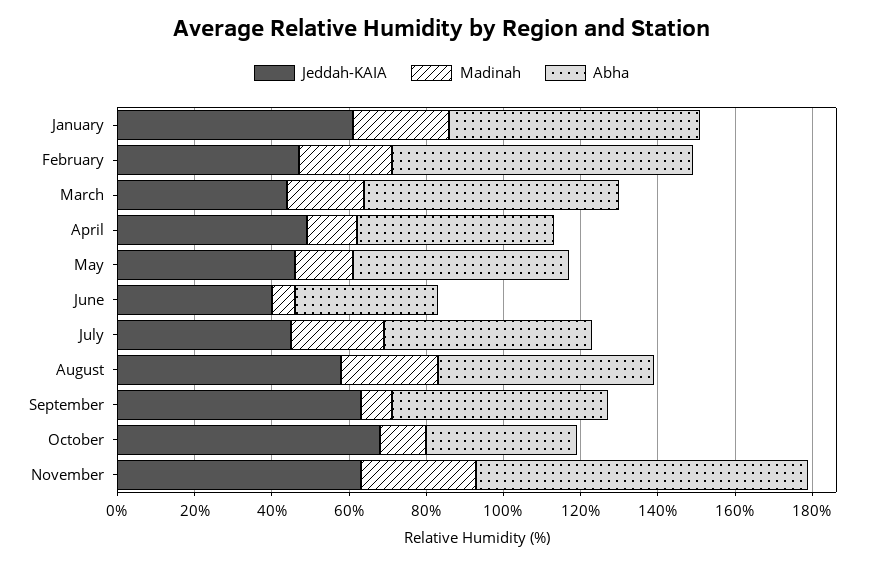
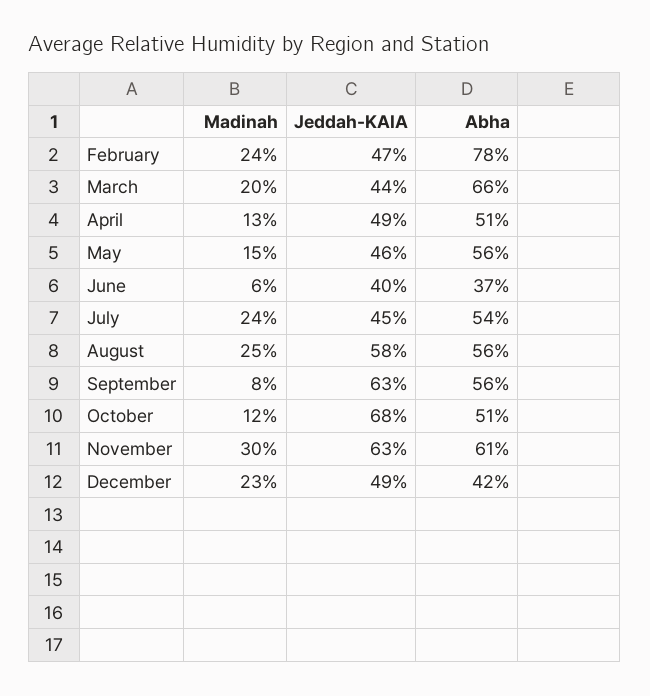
Jeddah-KAIA, January: 60 -> none
Madinah, January: 25 -> none
Abha, January: 65 -> none
Abha, October: 40 -> 51
Abha, November: 85 -> 61
Madinah, December: none -> 23
Jeddah-KAIA, December: none -> 49
Abha, December: none -> 42

